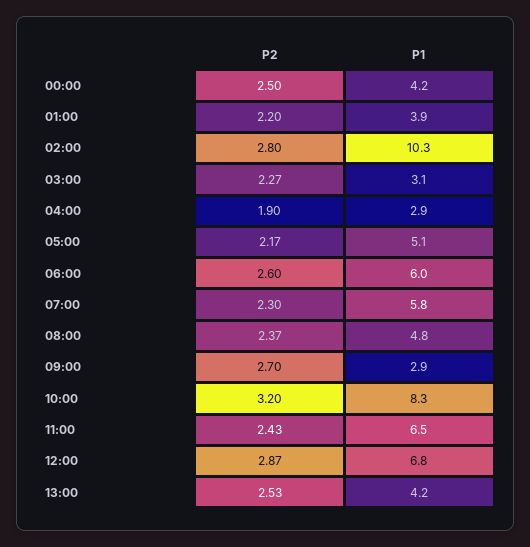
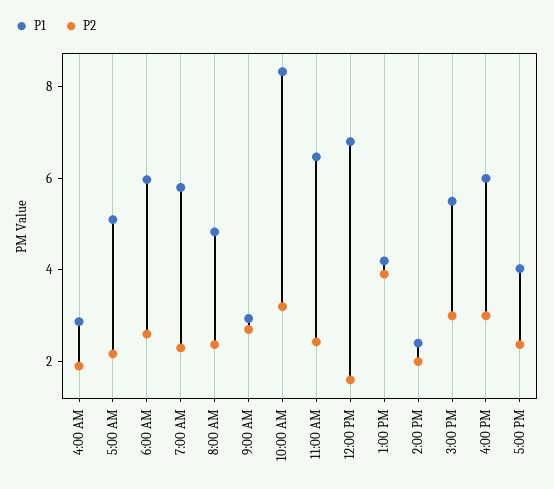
P2, 00:00: 2.5 -> none
P1, 00:00: 4.2 -> none
P2, 01:00: 2.2 -> none
P1, 01:00: 3.9 -> none
P2, 02:00: 2.8 -> none
P1, 02:00: 10.3 -> none
P2, 03:00: 2.27 -> none
P1, 03:00: 3.1 -> none
P2, 12:00: 2.87 -> 1.5
P2, 13:00: 2.53 -> 4
P1, 2:00 PM: none -> 2.5
P2, 2:00 PM: none -> 2
P1, 3:00 PM: none -> 5.5
P2, 3:00 PM: none -> 3
P1, 4:00 PM: none -> 6
P2, 4:00 PM: none -> 3
P1, 5:00 PM: none -> 4
P2, 5:00 PM: none -> 2.5

